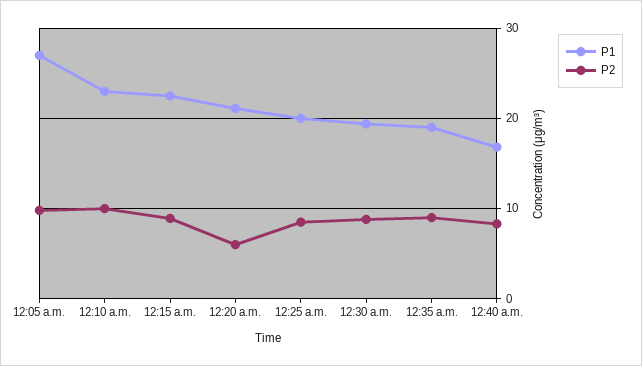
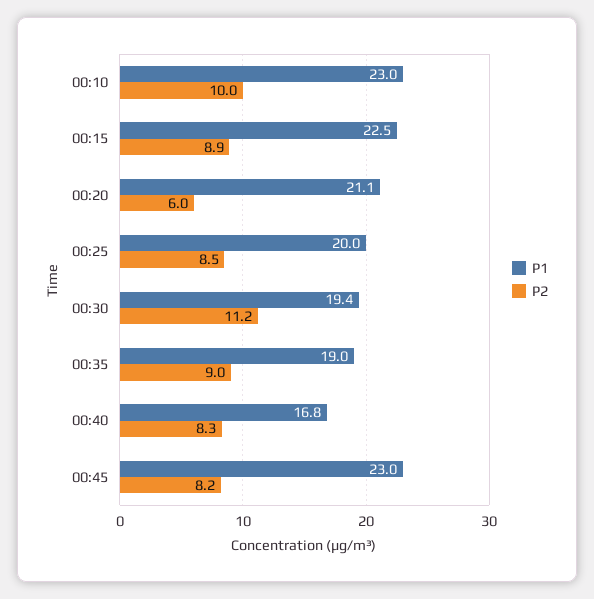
P1, 12:05 a.m.: 27 -> none
P2, 12:05 a.m.: 10 -> none
P2, 12:30 a.m.: 9 -> 11.2
P1, 00:45: none -> 23
P2, 00:45: none -> 8.2

